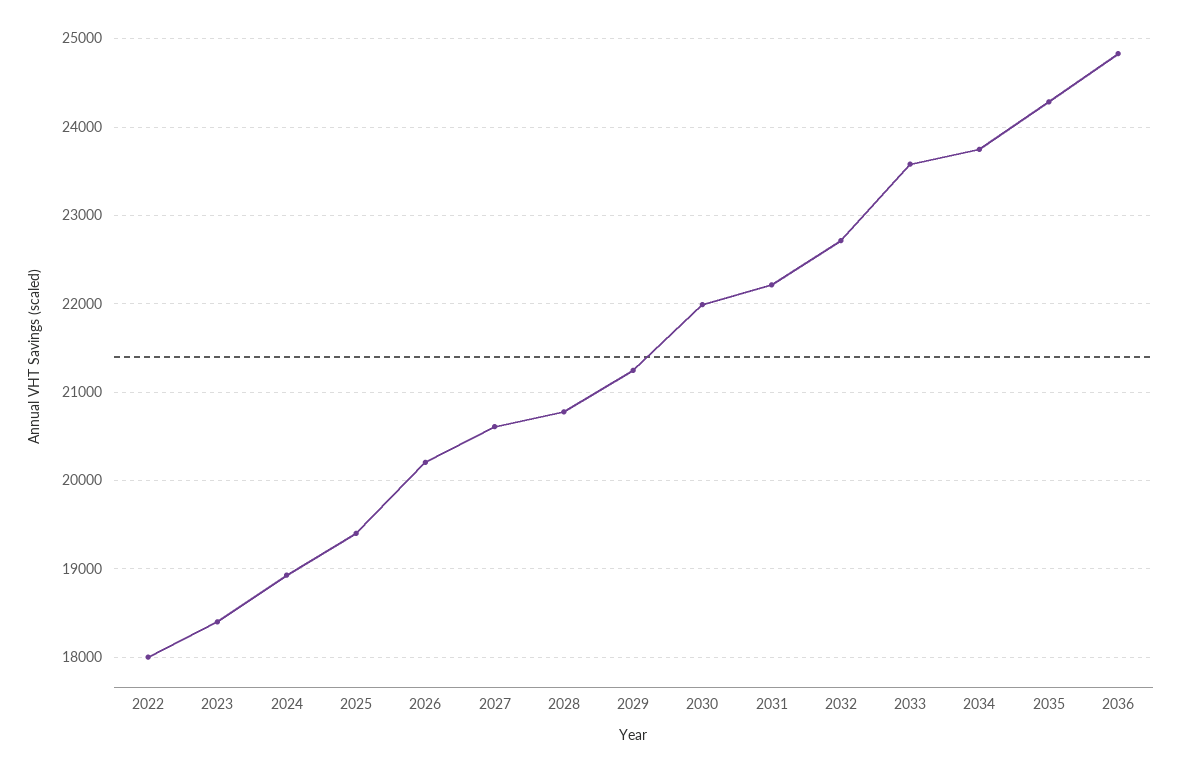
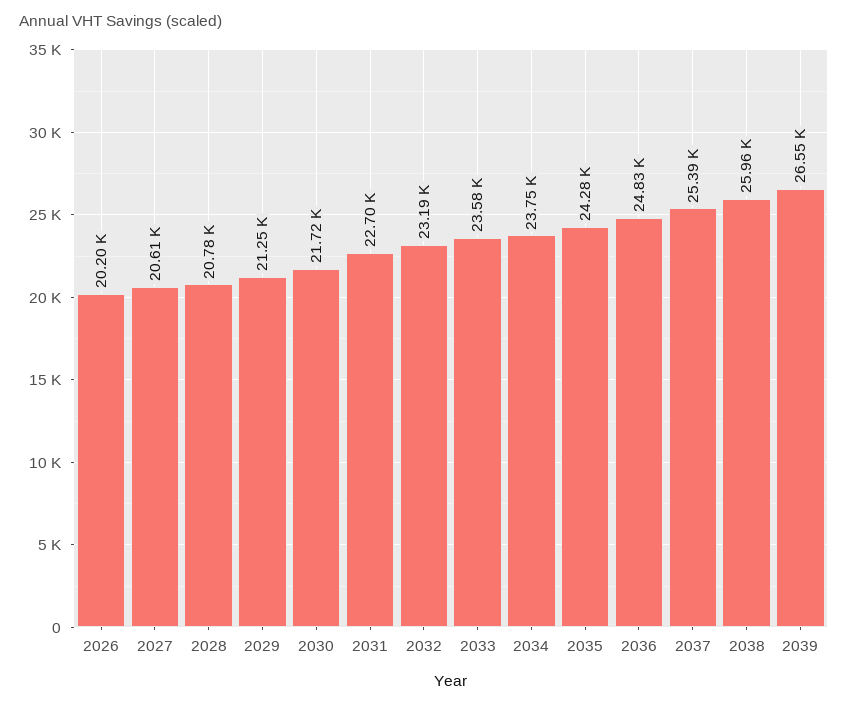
2022: 18000 -> none
2023: 18400 -> none
2024: 18900 -> none
2025: 19400 -> none
2030: 22000 -> 21720
2031: 22200 -> 22700
2032: 22700 -> 23190
2037: none -> 25390
2038: none -> 25960
2039: none -> 26550

